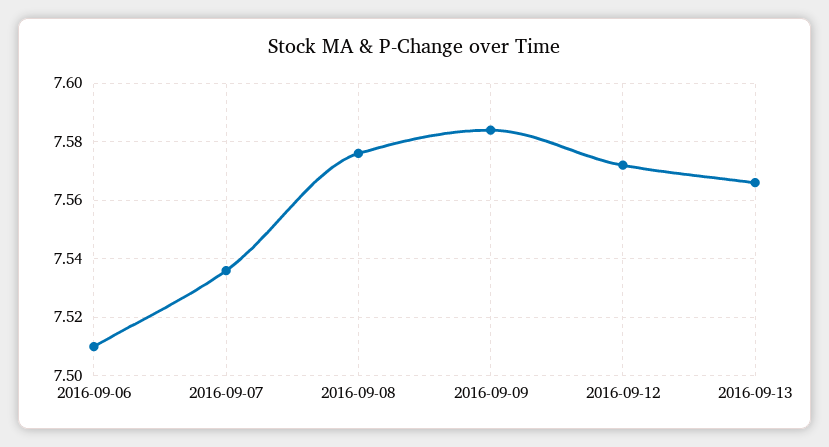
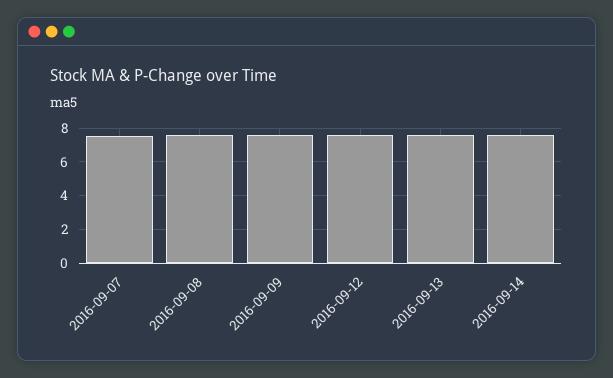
2016-09-06: 7.51 -> none
2016-09-14: none -> 7.5

